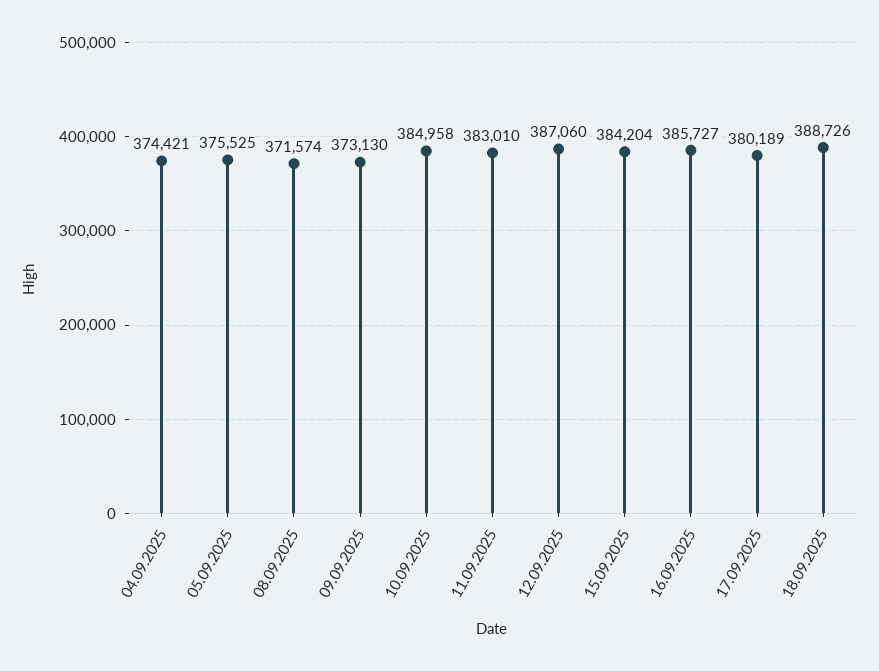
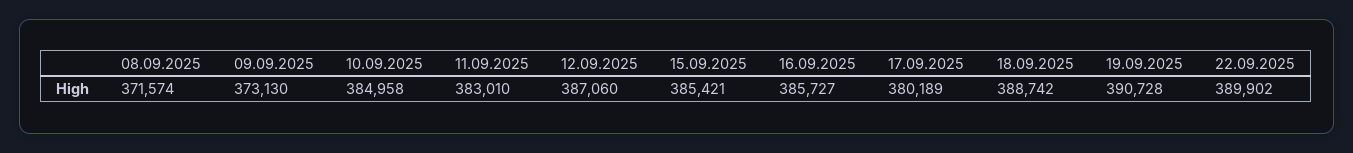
04.09.2025: 374421 -> none
05.09.2025: 375525 -> none
15.09.2025: 384204 -> 385421
18.09.2025: 388726 -> 388742
19.09.2025: none -> 390728
22.09.2025: none -> 389902

